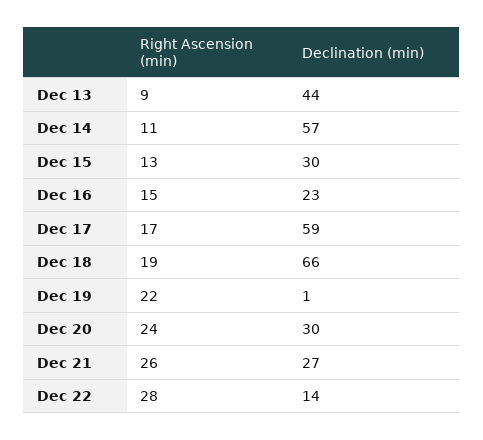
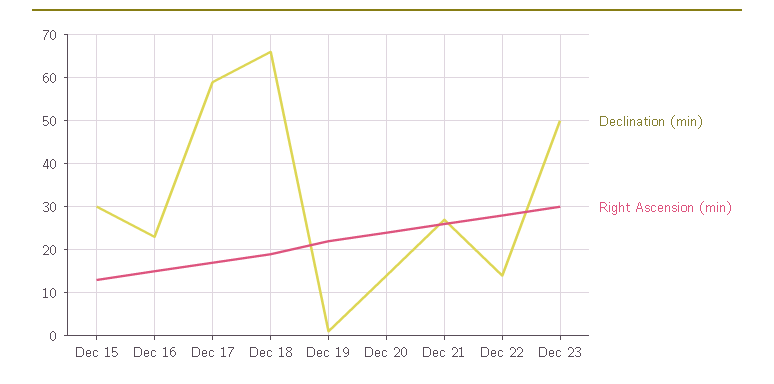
Right Ascension (min), Dec 13: 9 -> none
Declination (min), Dec 13: 44 -> none
Right Ascension (min), Dec 14: 11 -> none
Declination (min), Dec 14: 57 -> none
Declination (min), Dec 20: 30 -> 15
Declination (min), Dec 23: none -> 50
Right Ascension (min), Dec 23: none -> 30

